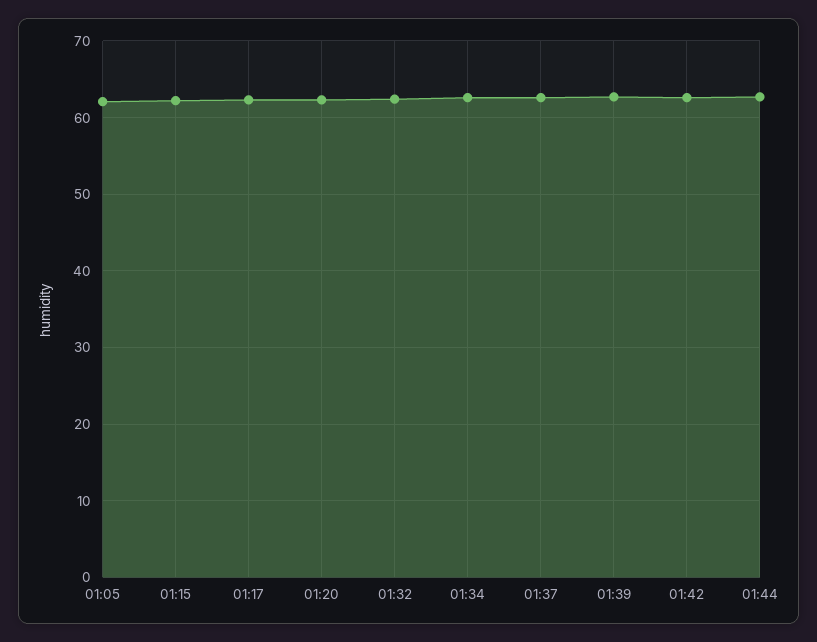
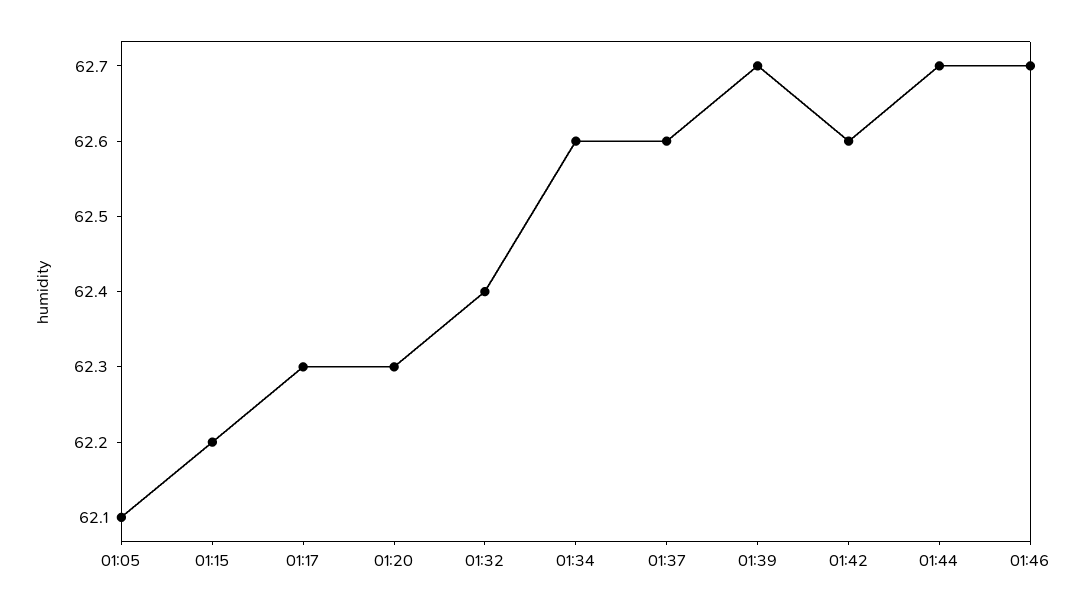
01:46: none -> 62.7

